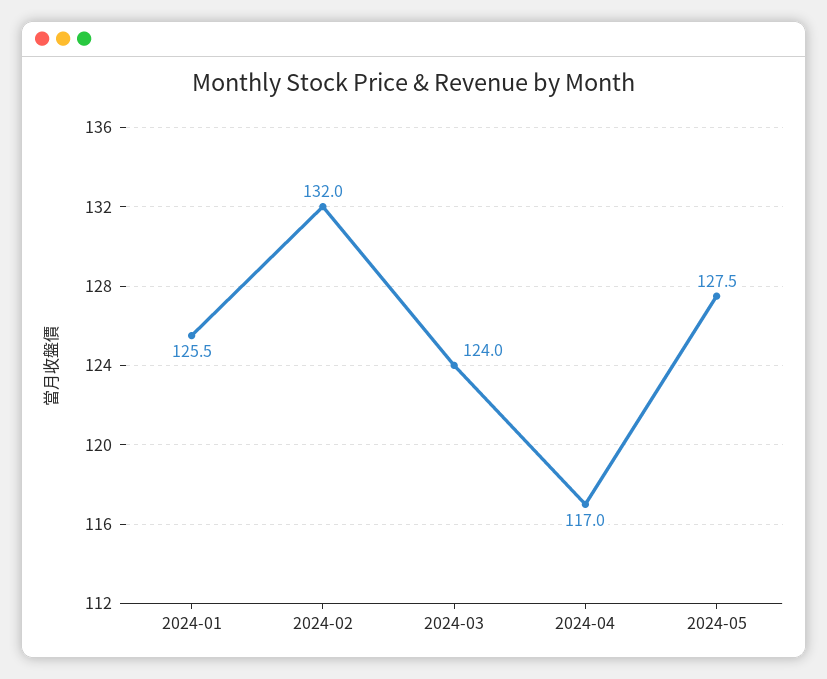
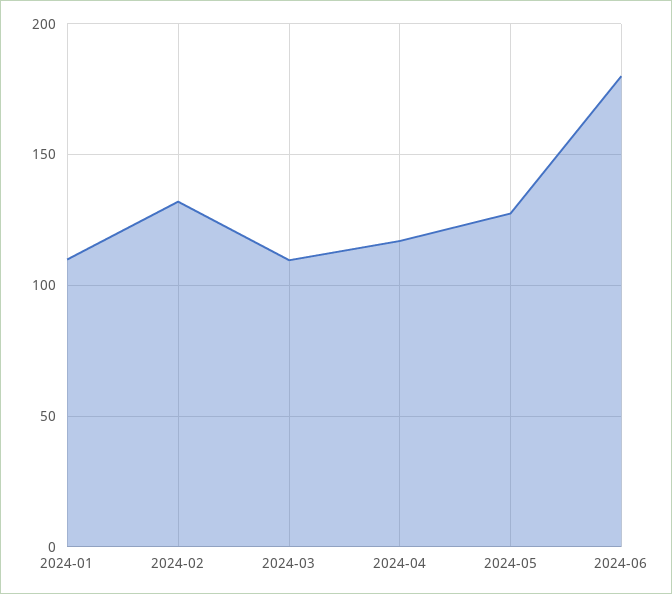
2024-01: 125.5 -> 110
2024-03: 124 -> 110
2024-06: none -> 180

